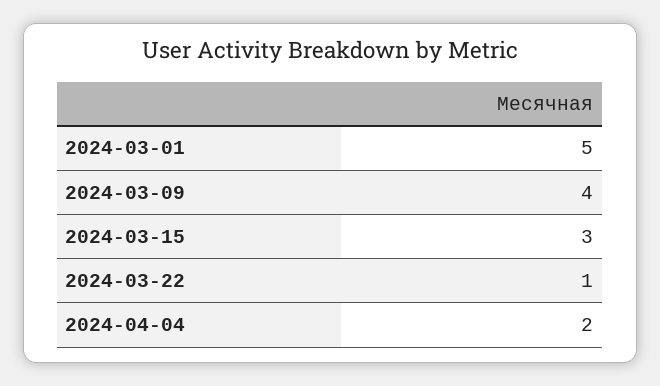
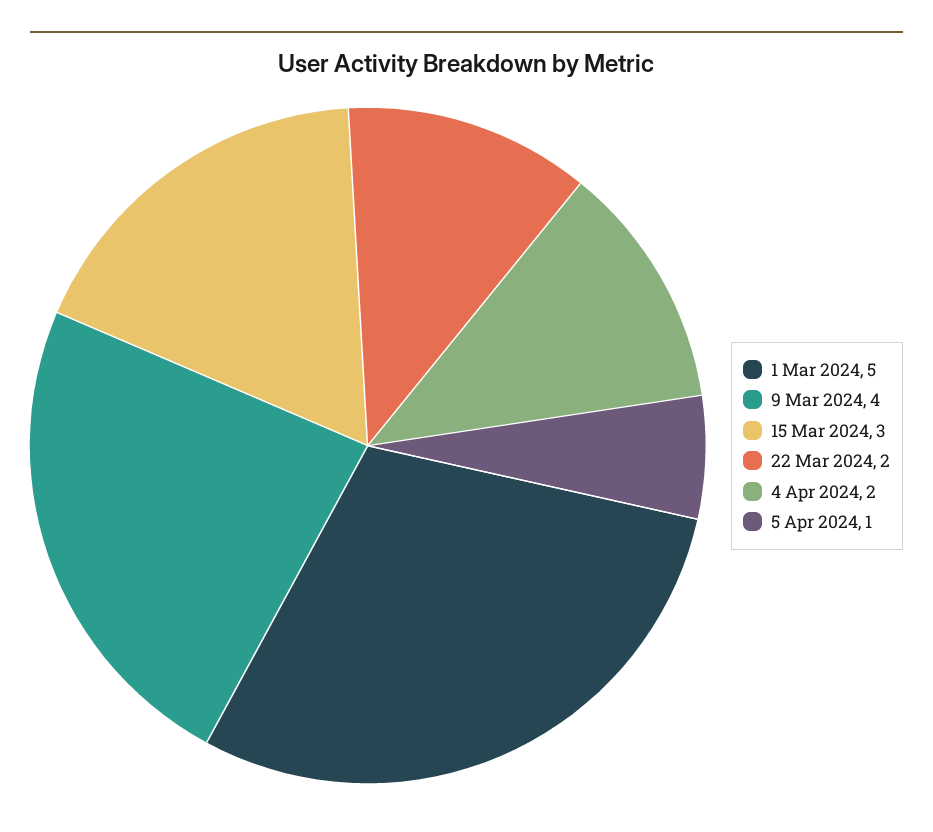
2024-03-22: 1 -> 2
5 Apr 2024: none -> 1

